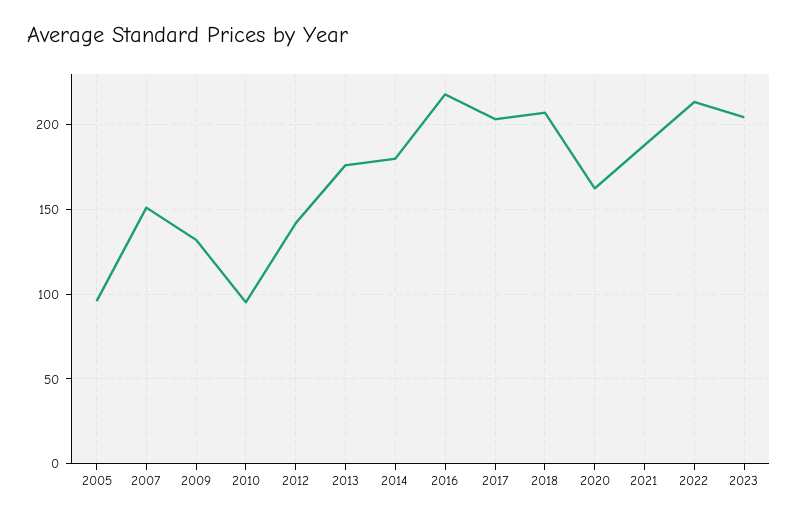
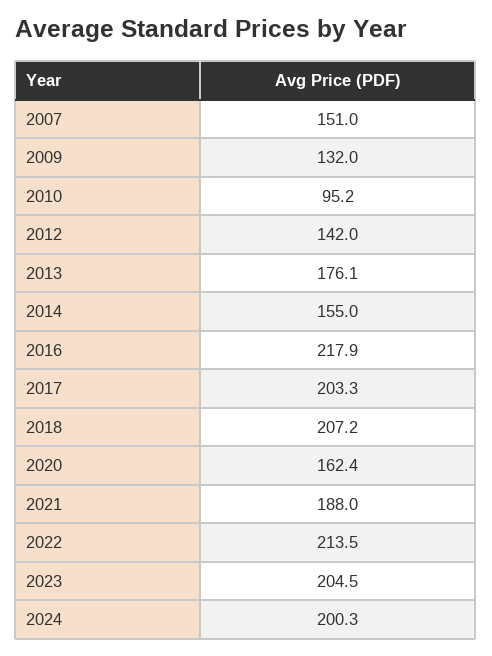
2005: 95 -> none
2014: 180 -> 155
2024: none -> 200.3

